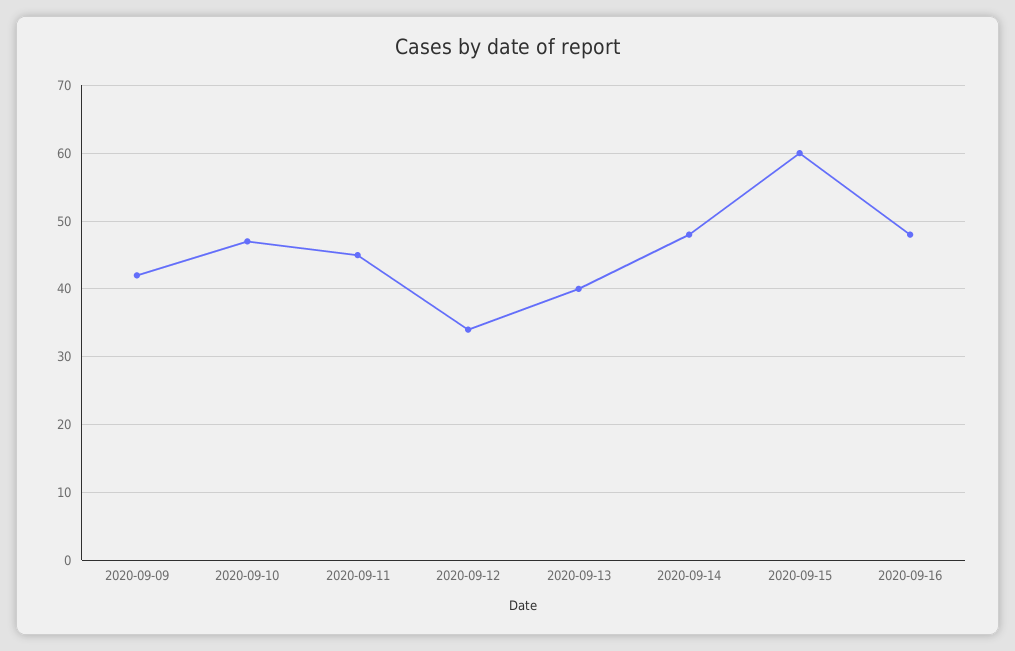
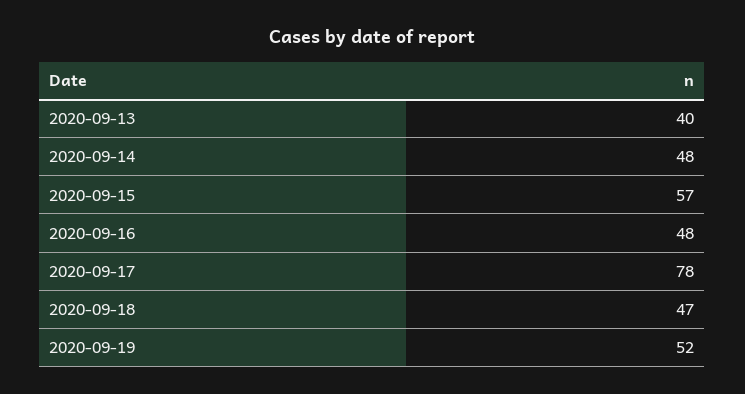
2020-09-09: 42 -> none
2020-09-10: 47 -> none
2020-09-11: 45 -> none
2020-09-12: 34 -> none
2020-09-15: 60 -> 57
2020-09-17: none -> 78
2020-09-18: none -> 47
2020-09-19: none -> 52

